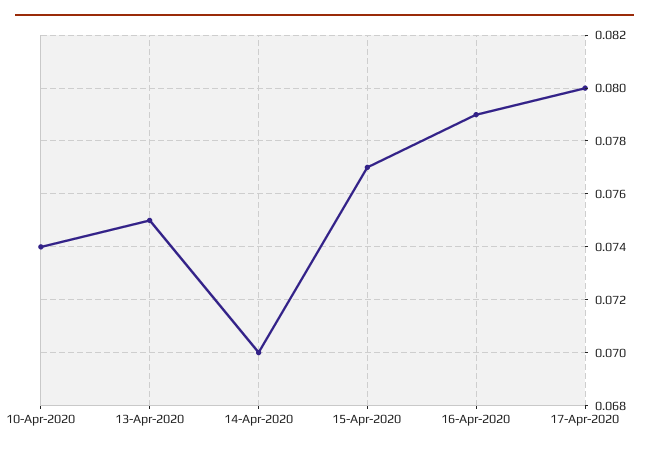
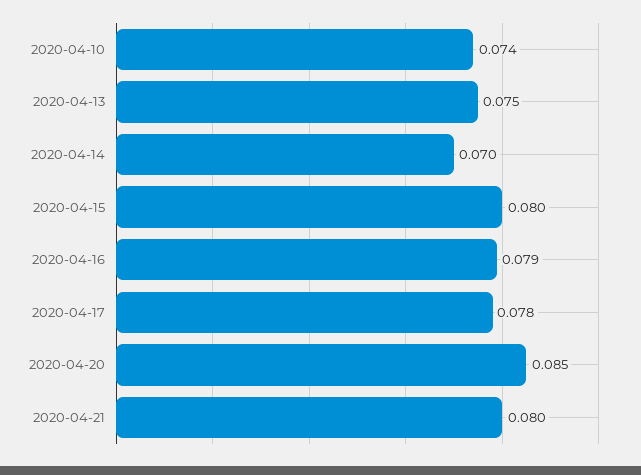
15-Apr-2020: 0.077 -> 0.08
17-Apr-2020: 0.08 -> 0.078
2020-04-20: none -> 0.085
2020-04-21: none -> 0.08

